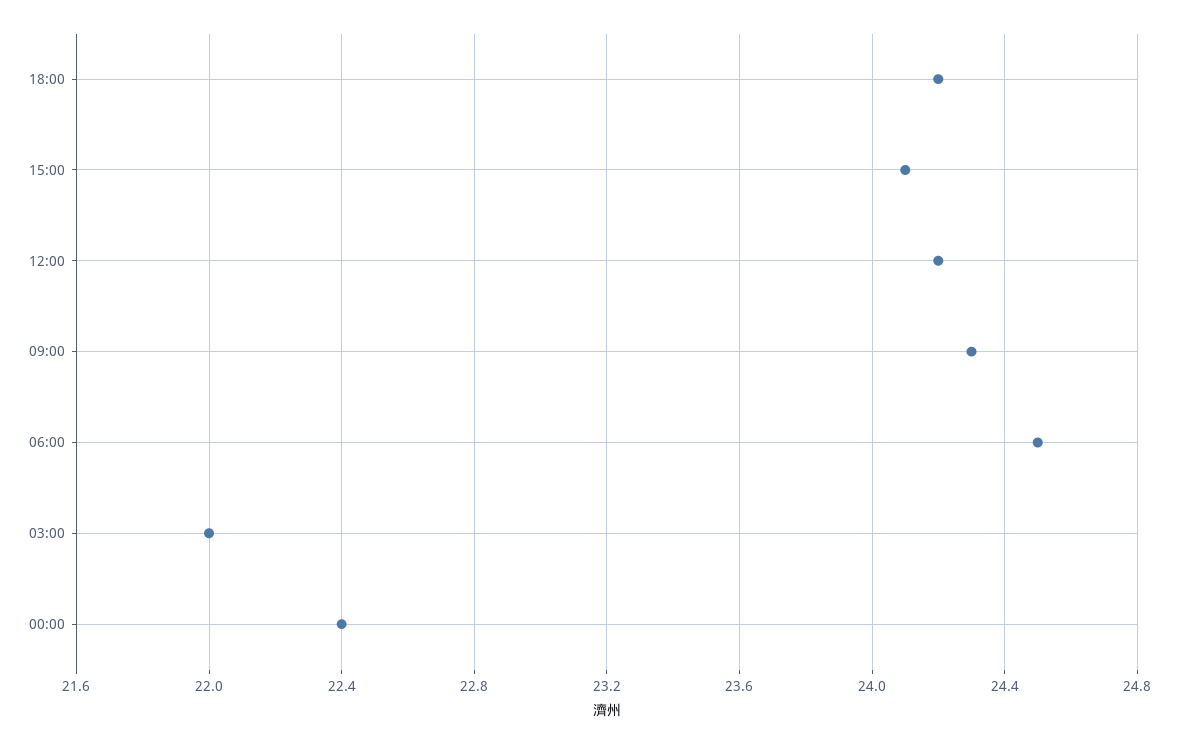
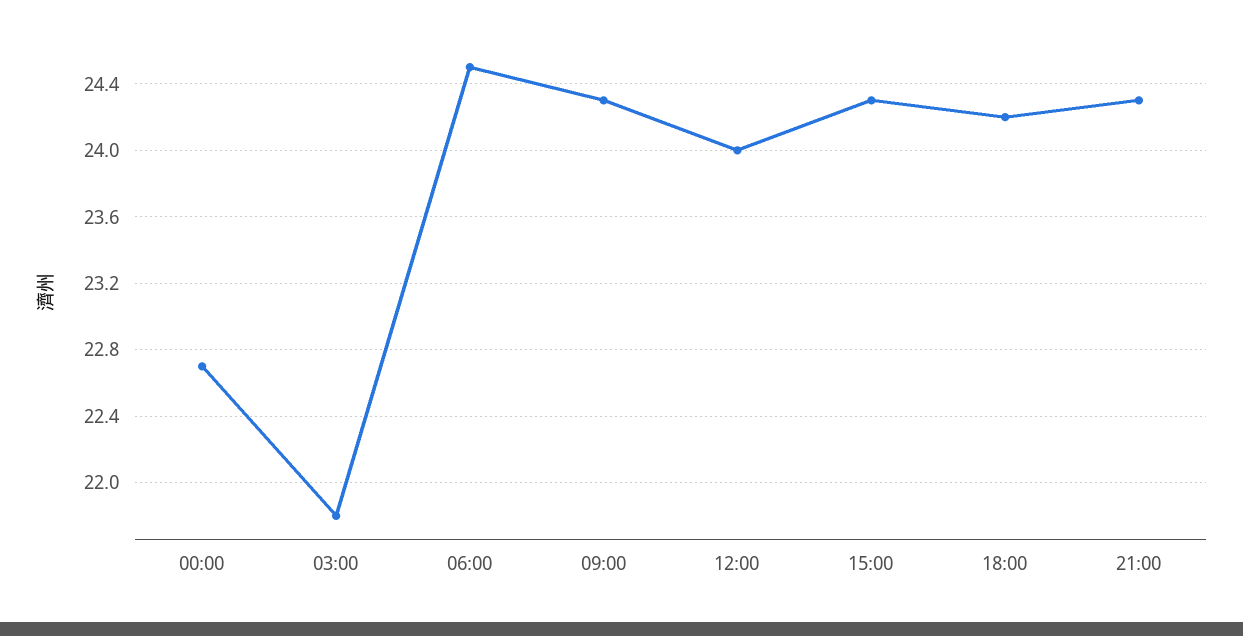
15:00: 24.1 -> 24.3
12:00: 24.2 -> 24
03:00: 22 -> 21.8
00:00: 22.4 -> 22.7
21:00: none -> 24.3

